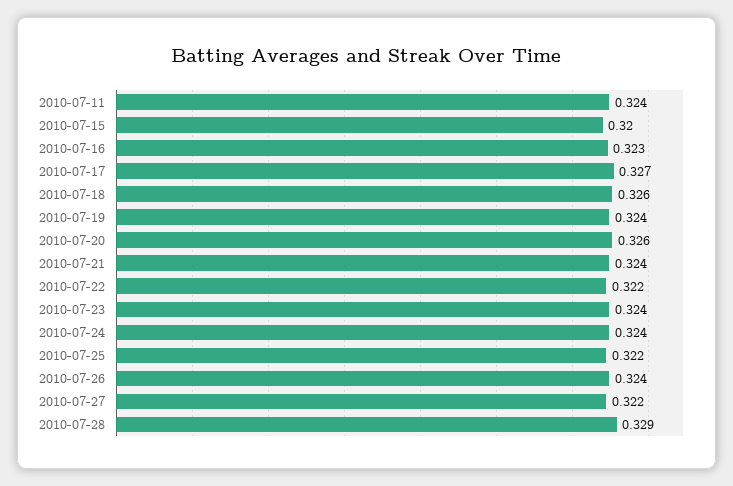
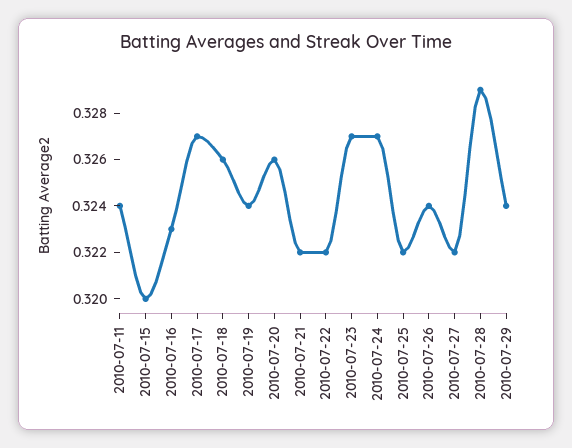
2010-07-21: 0.324 -> 0.322
2010-07-23: 0.324 -> 0.327
2010-07-24: 0.324 -> 0.327
2010-07-29: none -> 0.324

